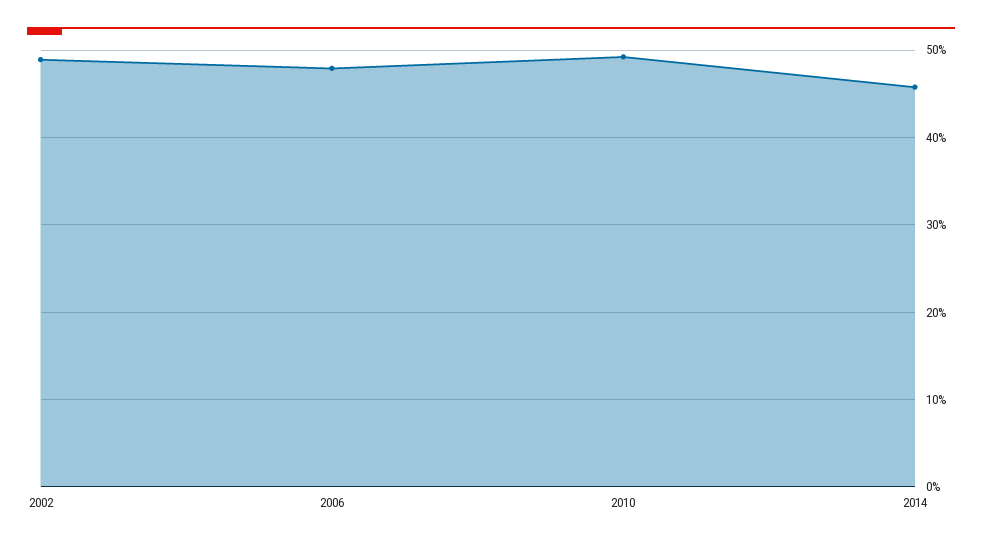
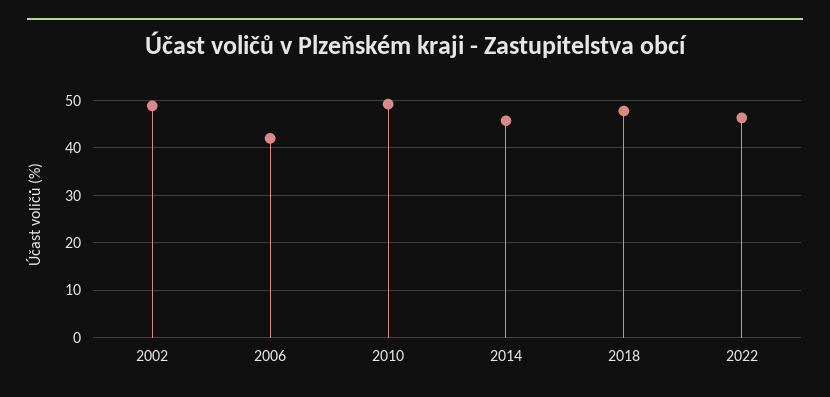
2006: 48 -> 42
2018: none -> 48
2022: none -> 46

